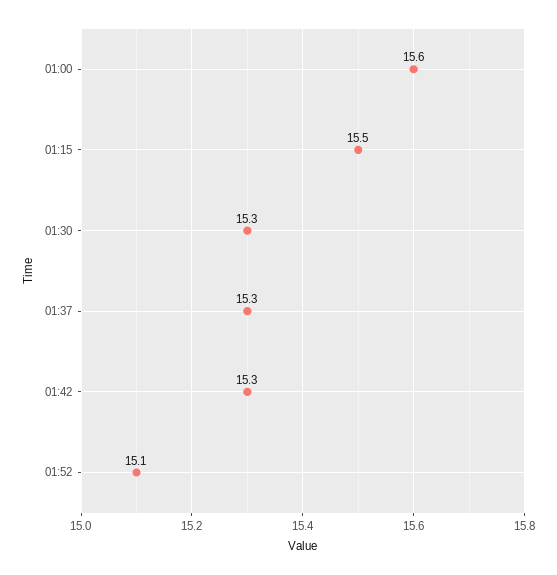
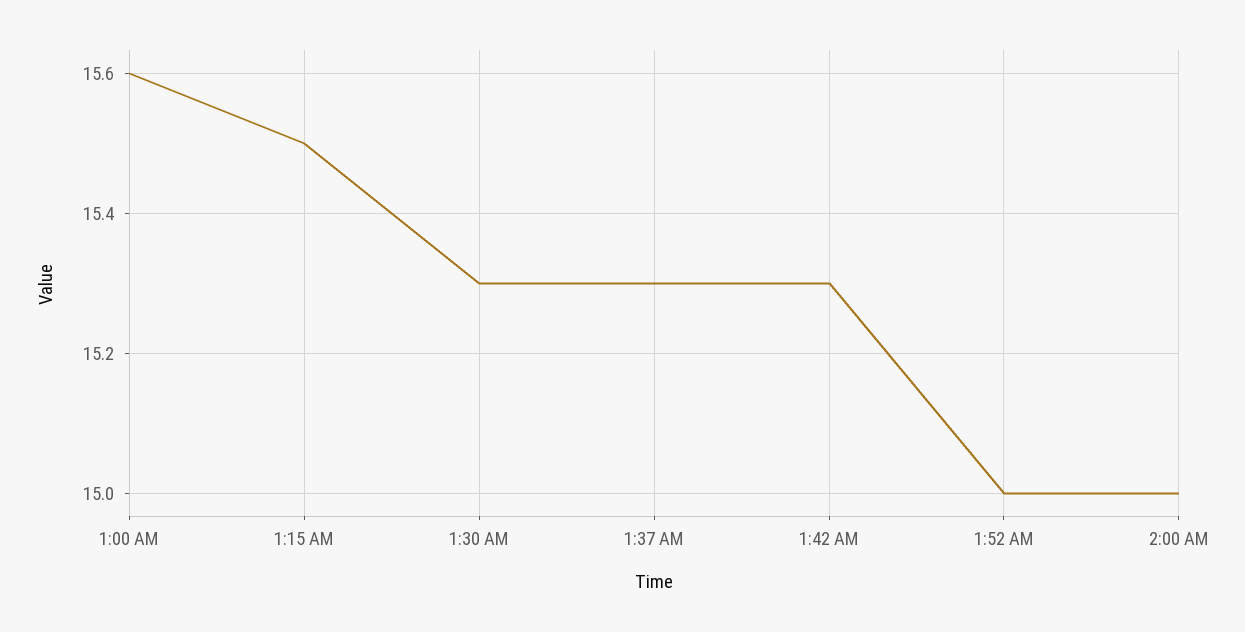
01:52: 15.1 -> 15
2:00 AM: none -> 15

